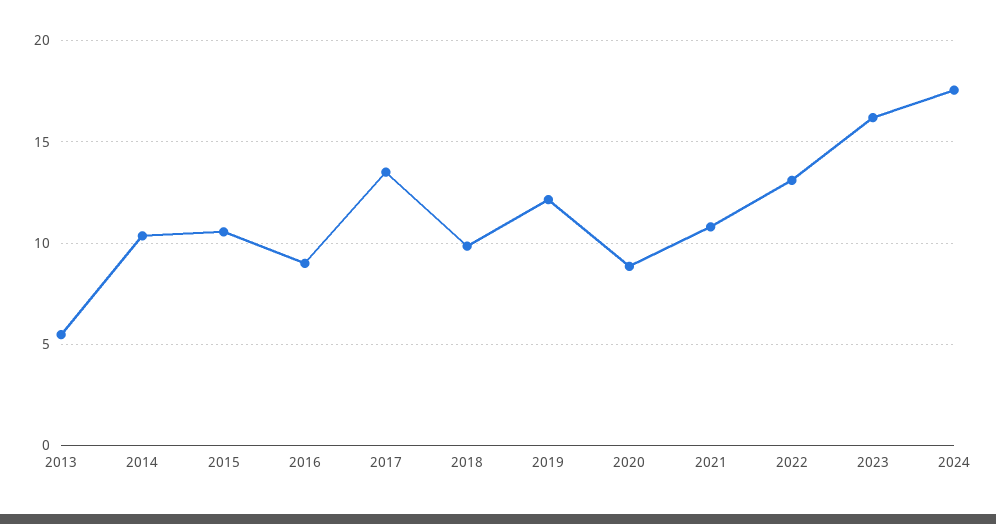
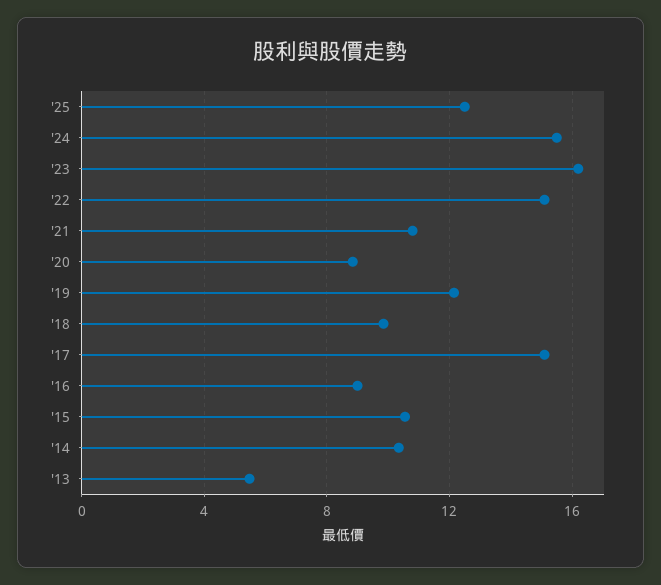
2017: 13.5 -> 15
2022: 13 -> 15
2024: 17.5 -> 15.5
'25: none -> 12.5

